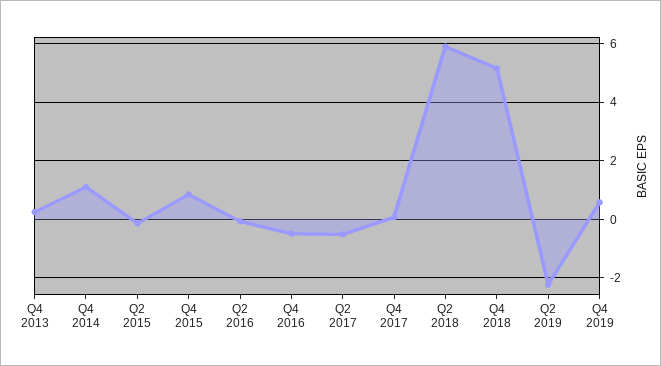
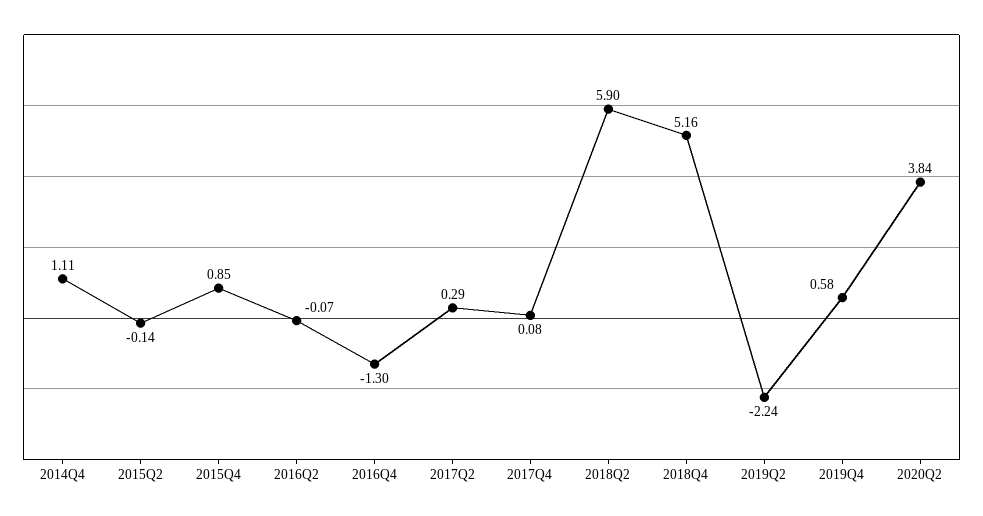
Q4 2013: 0.25 -> none
Q4 2016: -0.5 -> -1.3
Q2 2017: -0.5 -> 0.29
2020Q2: none -> 3.84

